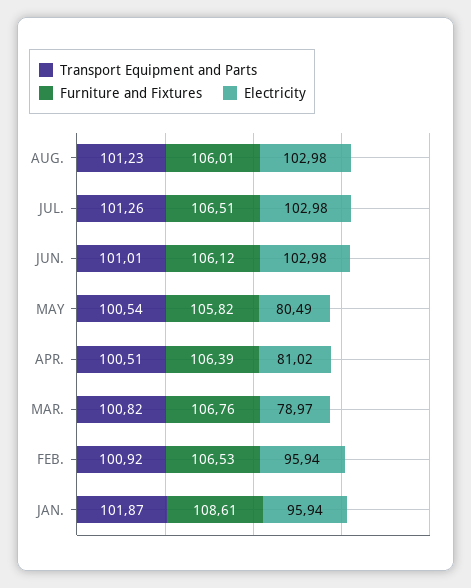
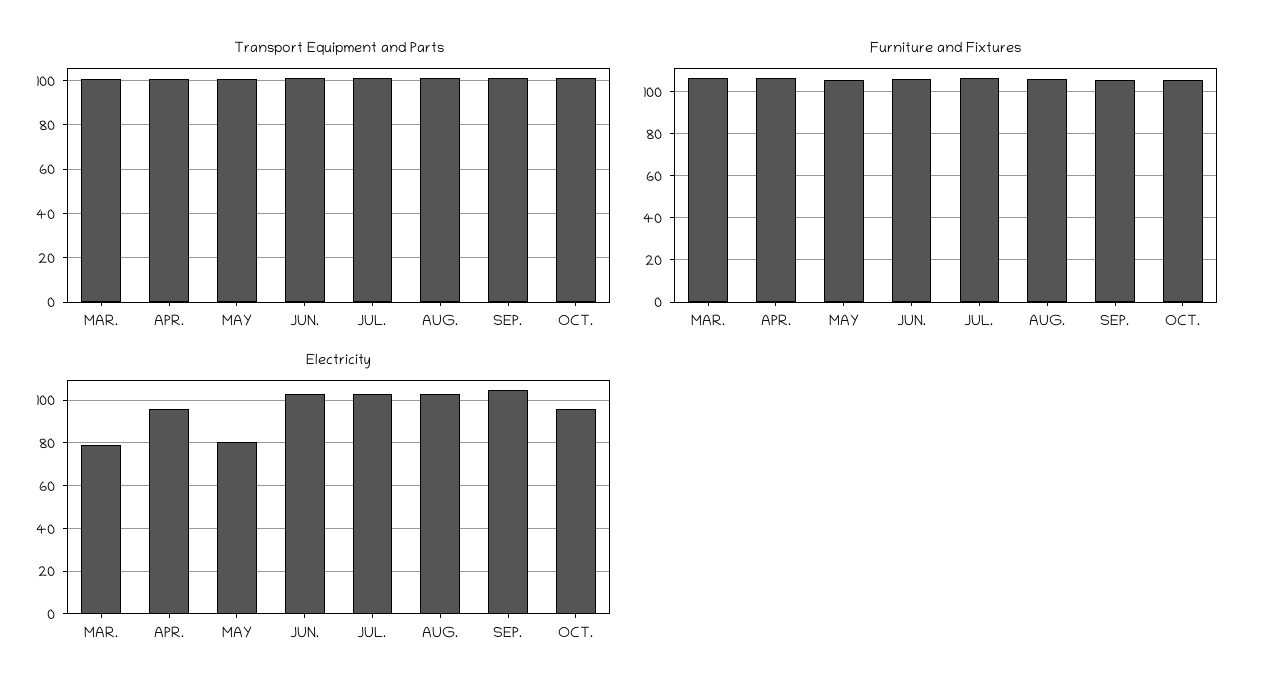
Electricity, APR.: 81.02 -> 95
Transport Equipment and Parts, FEB.: 100.92 -> none
Furniture and Fixtures, FEB.: 106.53 -> none
Electricity, FEB.: 95.94 -> none
Transport Equipment and Parts, JAN.: 101.87 -> none
Furniture and Fixtures, JAN.: 108.61 -> none
Electricity, JAN.: 95.94 -> none
Transport Equipment and Parts, SEP.: none -> 100
Transport Equipment and Parts, OCT.: none -> 100
Furniture and Fixtures, SEP.: none -> 105
Furniture and Fixtures, OCT.: none -> 105
Electricity, SEP.: none -> 105
Electricity, OCT.: none -> 95

